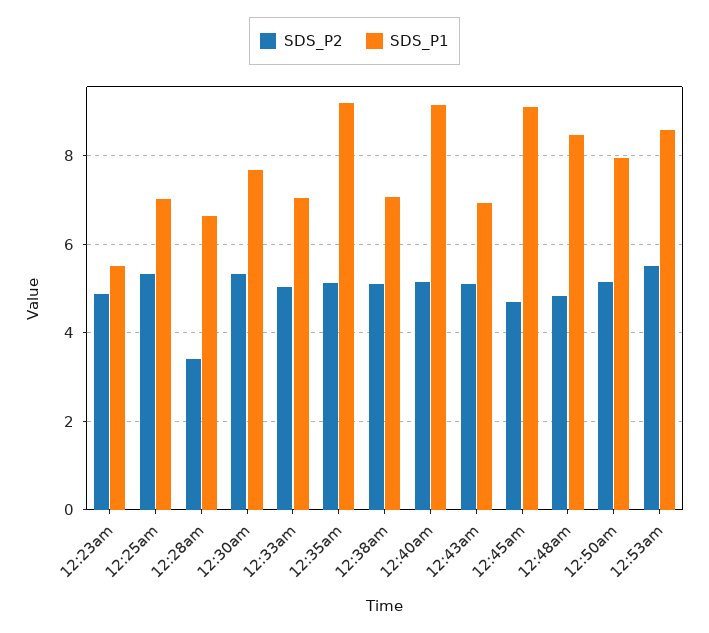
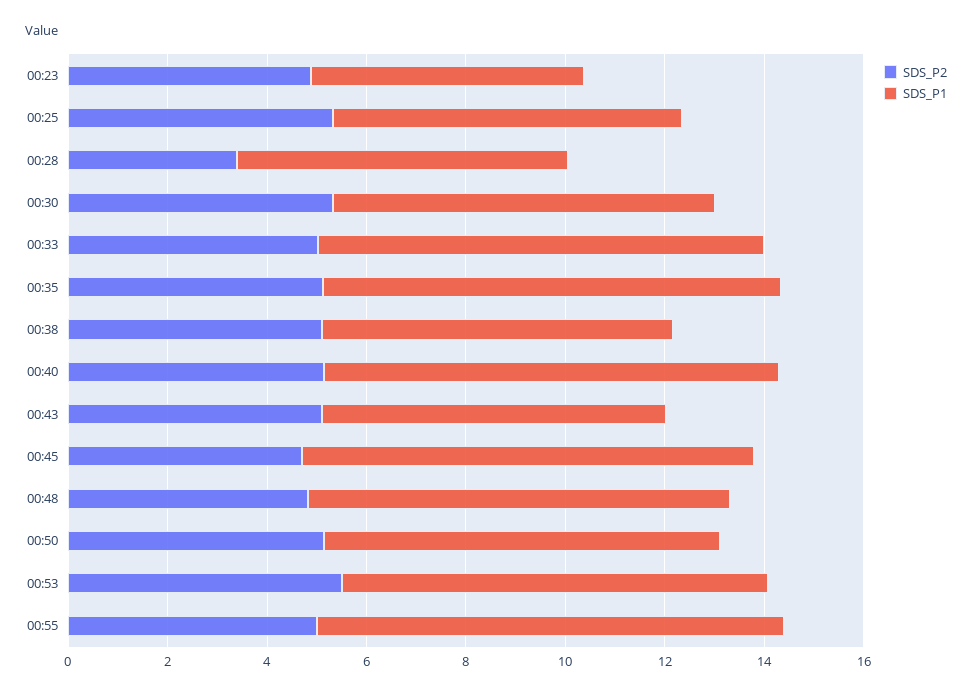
SDS_P1, 12:33am: 7 -> 9
SDS_P2, 00:55: none -> 5
SDS_P1, 00:55: none -> 9.5

